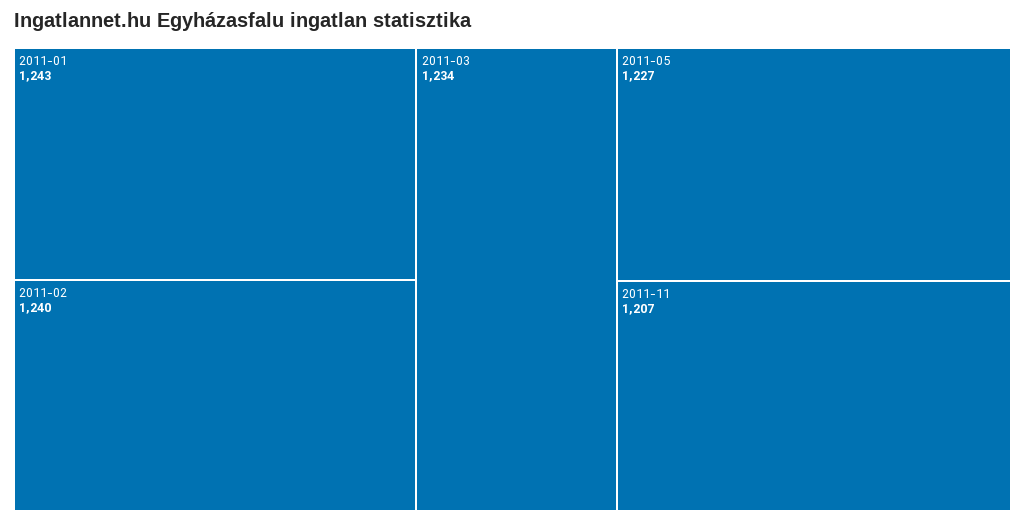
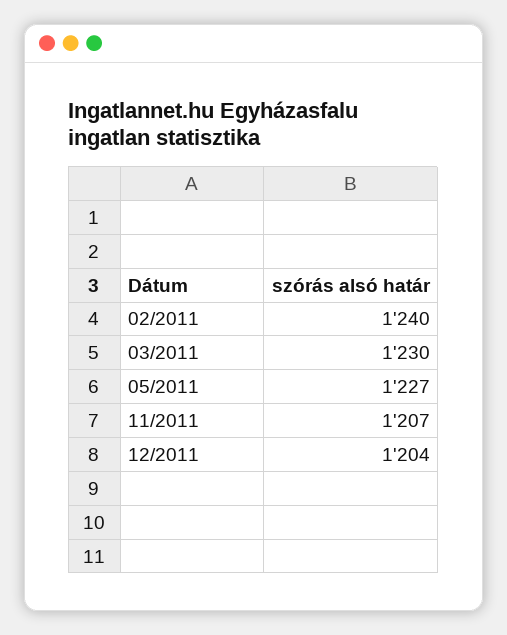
2011-01: 1243 -> none
2011-03: 1234 -> 1230
12/2011: none -> 1204

